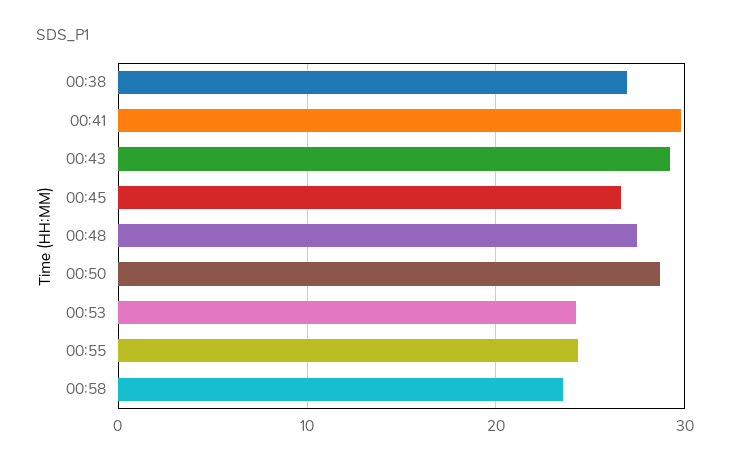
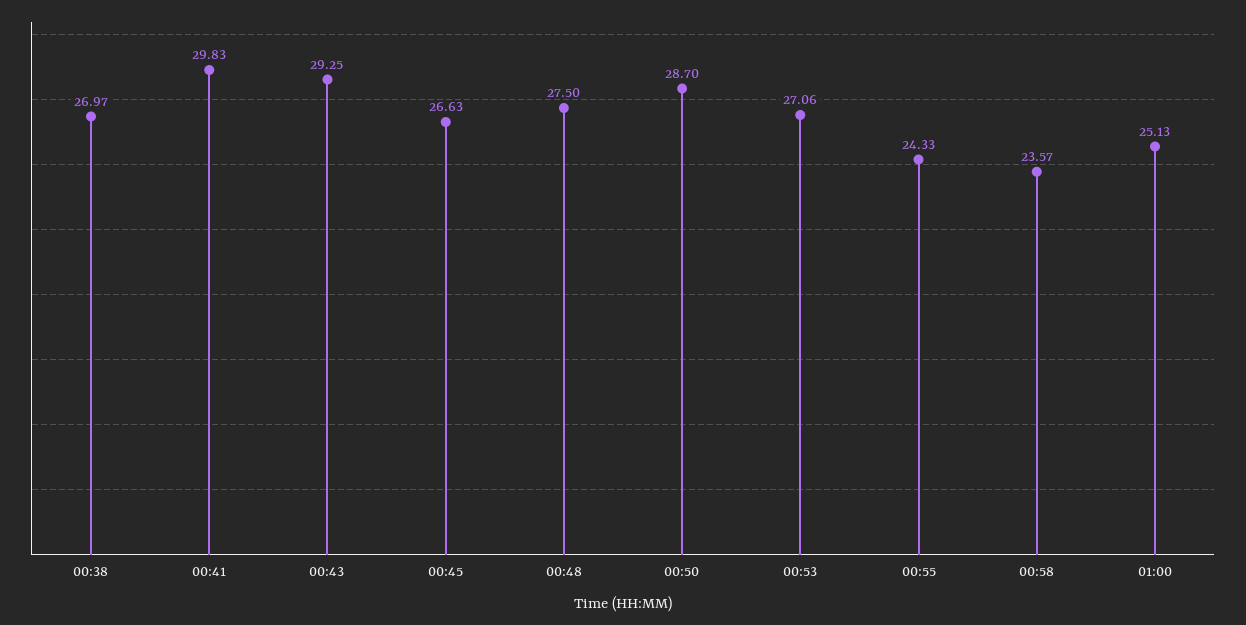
00:53: 24 -> 27.06
01:00: none -> 25.13

